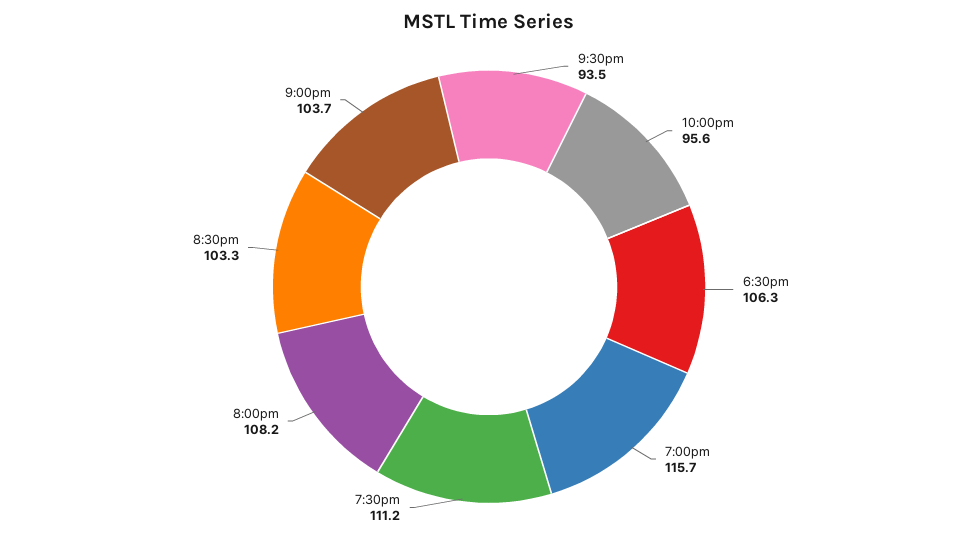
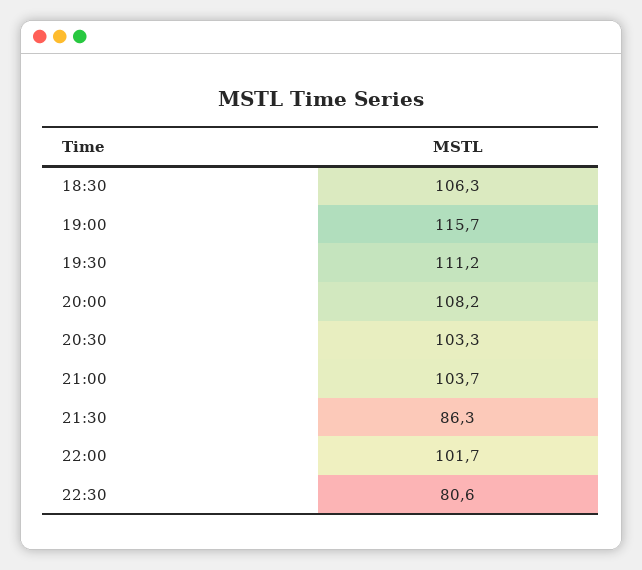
9:30pm: 93.5 -> 86.3
10:00pm: 95.6 -> 101.7
22:30: none -> 80.6

